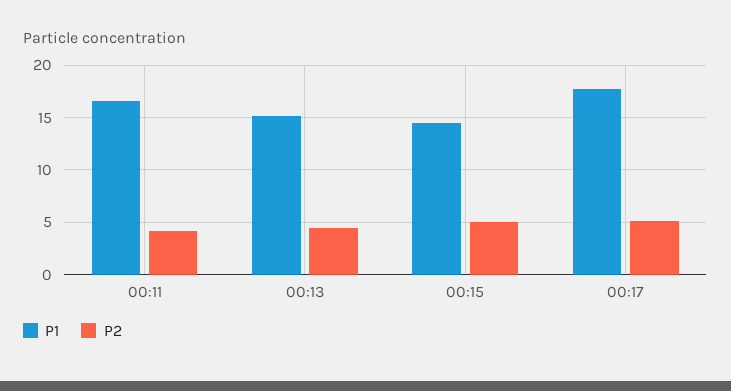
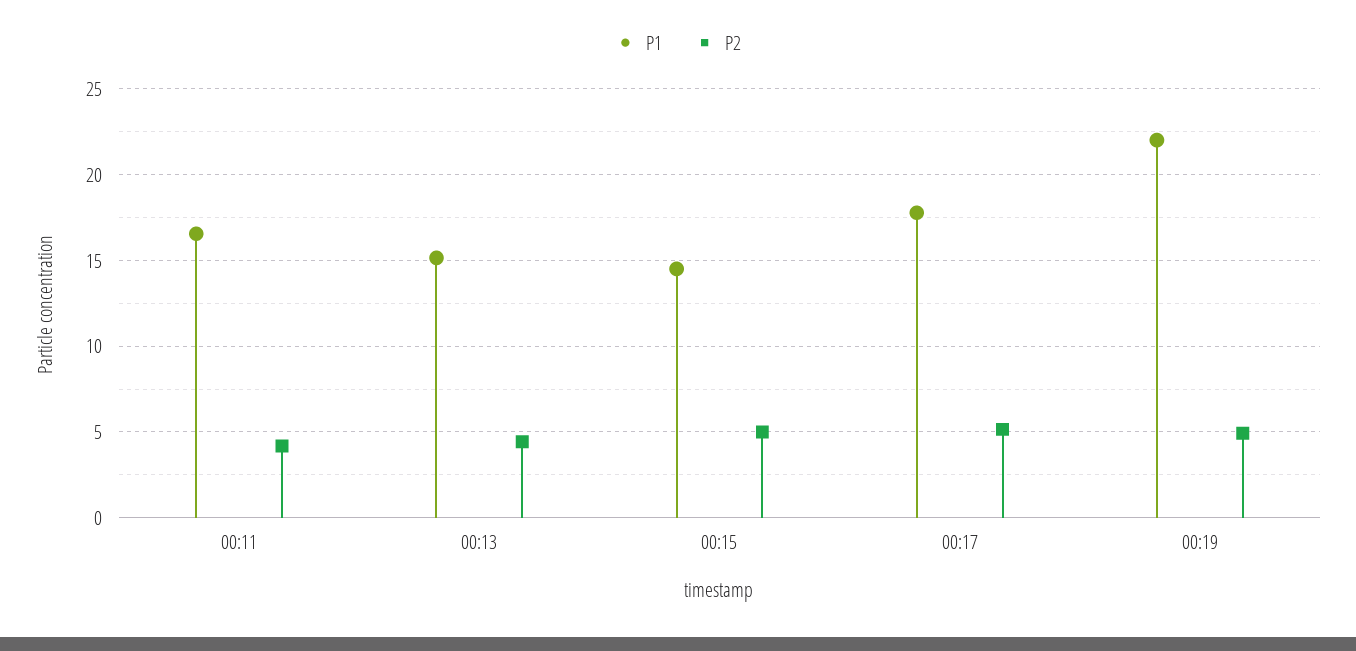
P1, 00:19: none -> 22
P2, 00:19: none -> 5

